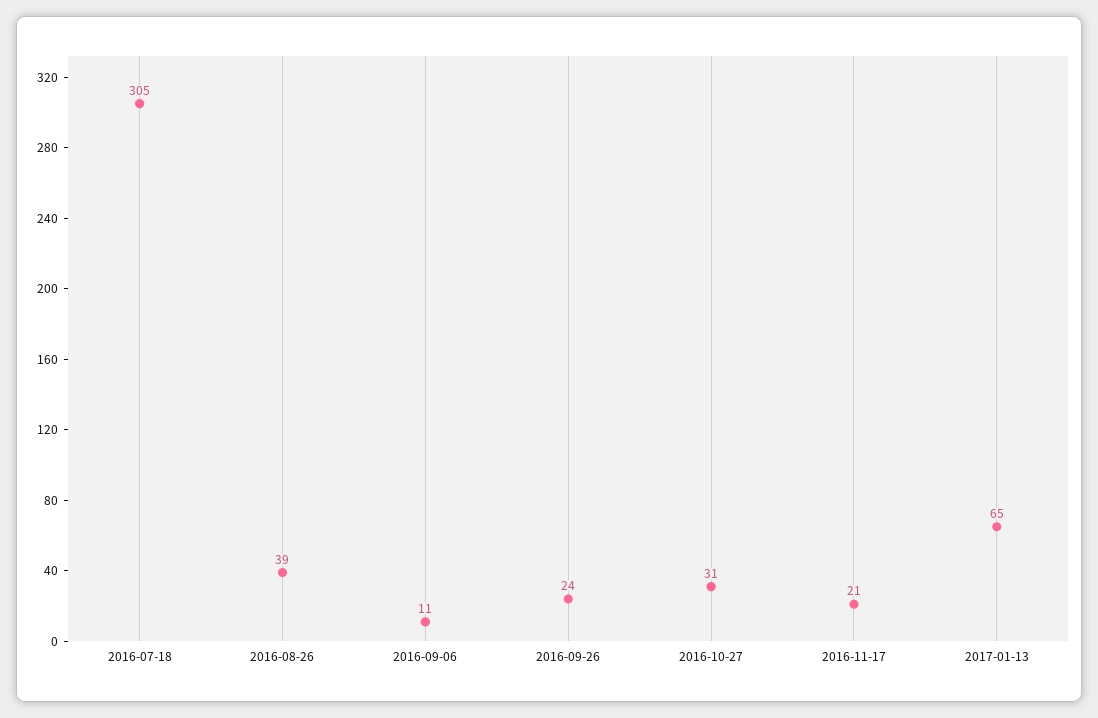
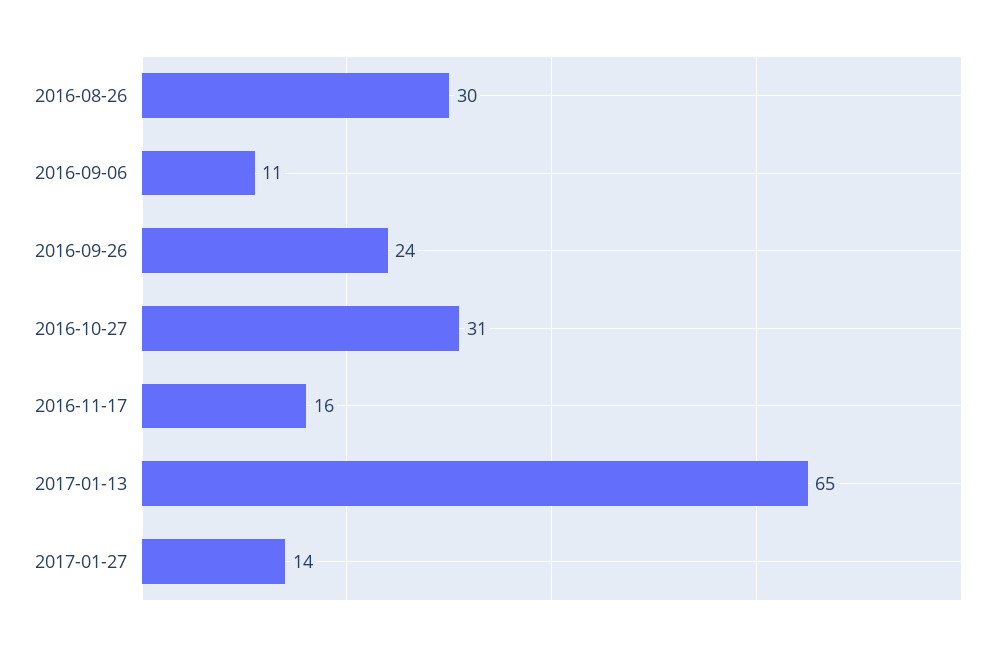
2016-07-18: 305 -> none
2016-08-26: 39 -> 30
2016-11-17: 21 -> 16
2017-01-27: none -> 14

